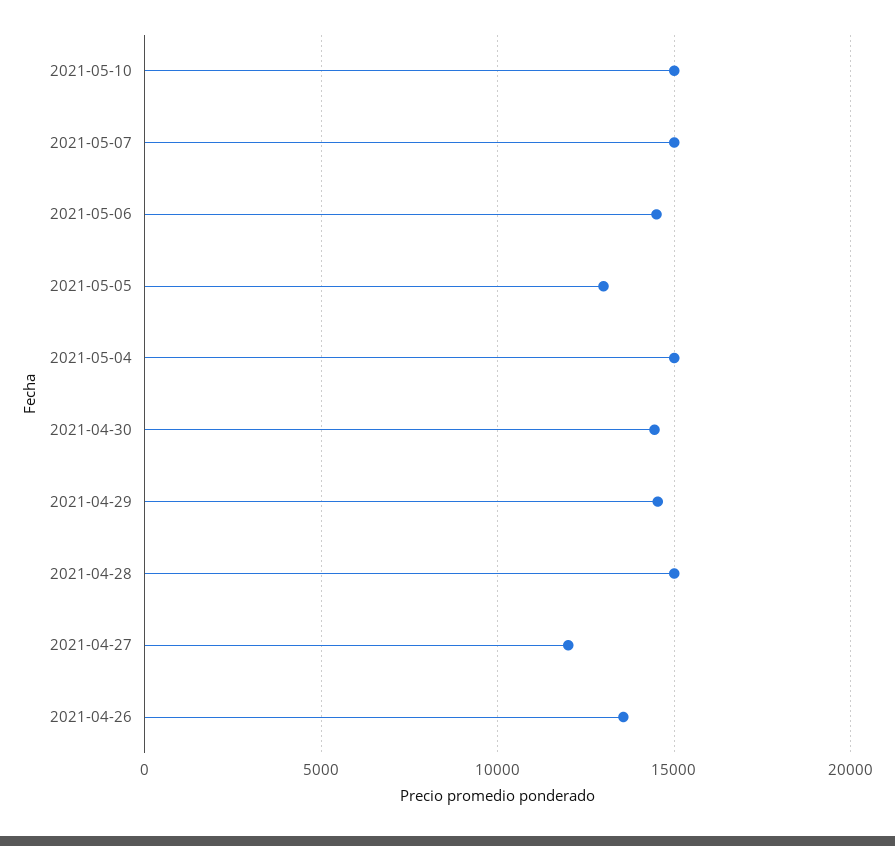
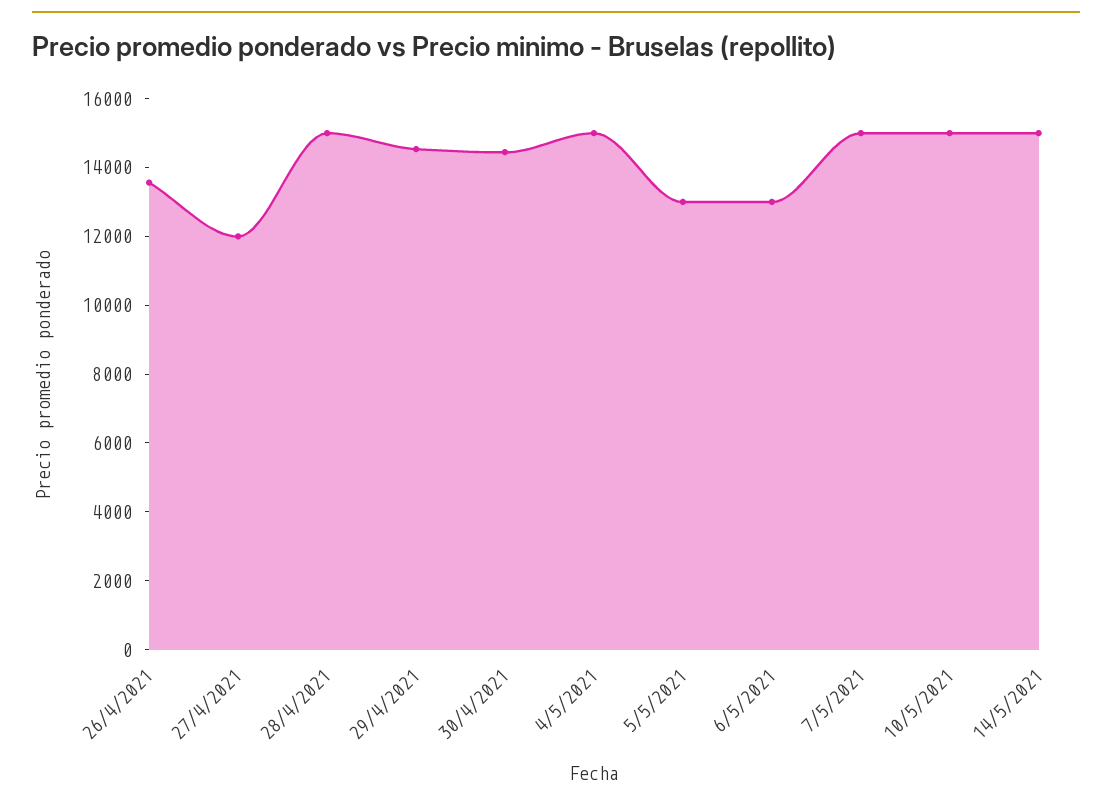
2021-05-06: 14500 -> 13000
14/5/2021: none -> 15000

